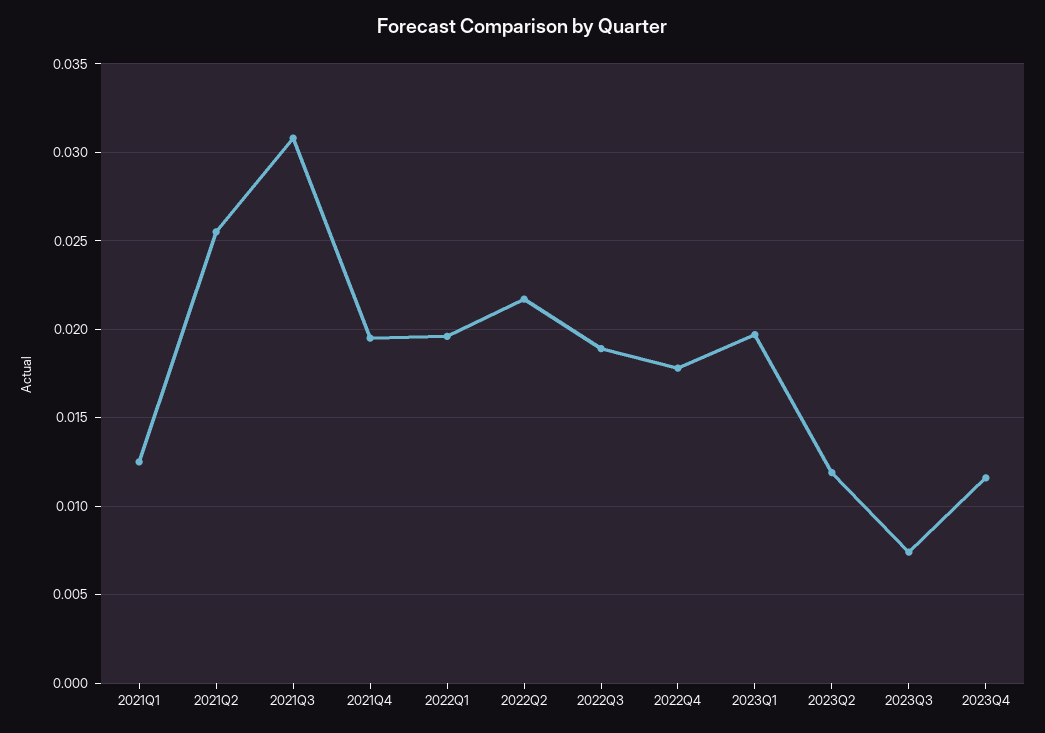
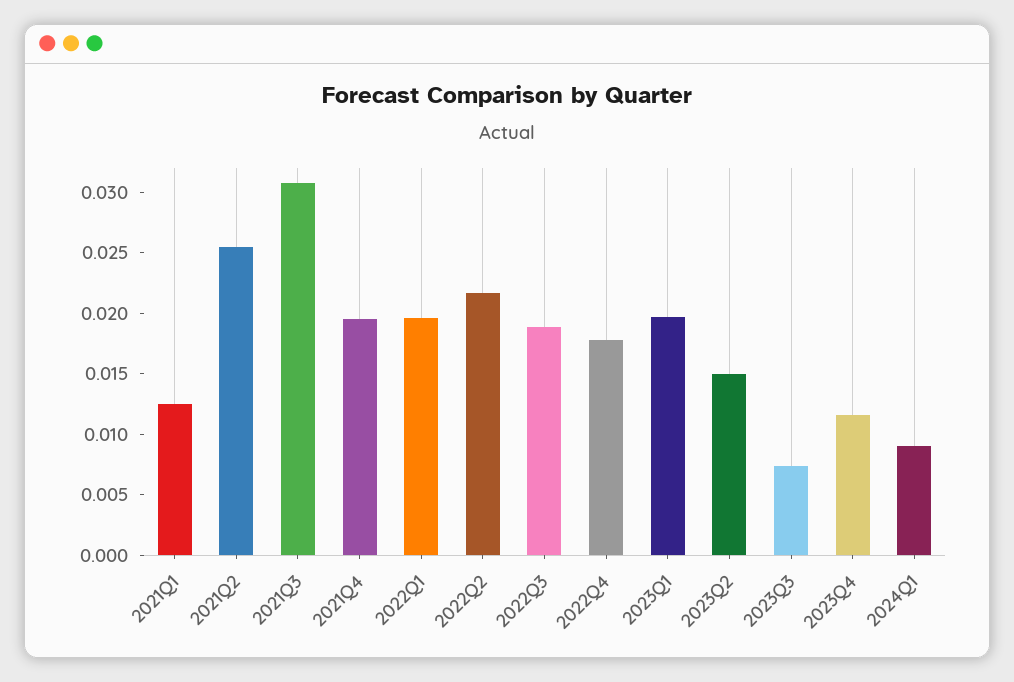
2023Q2: 0.012 -> 0.015
2024Q1: none -> 0.009

